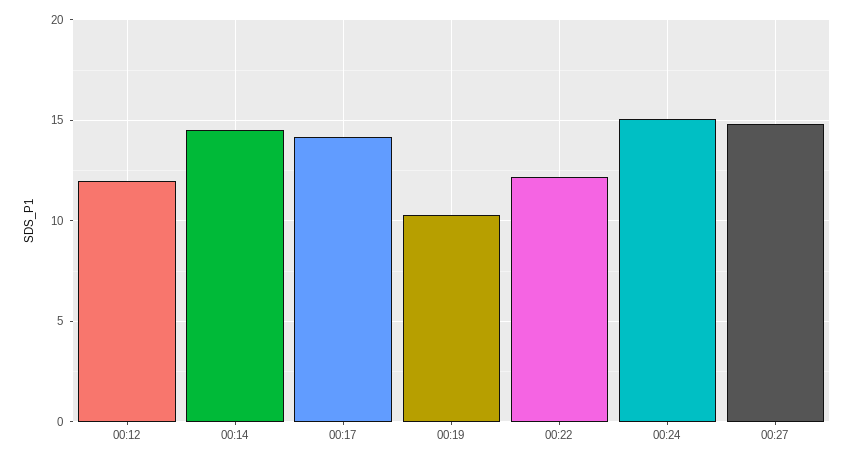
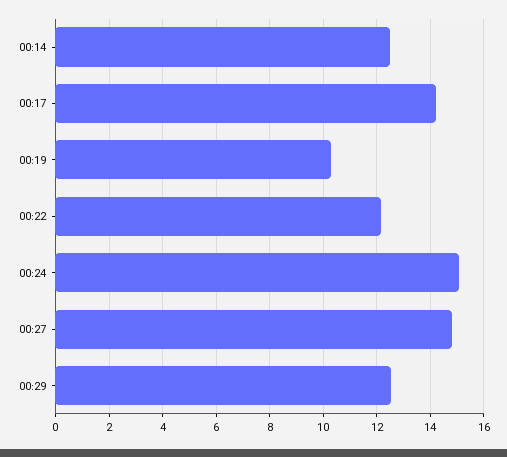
00:12: 12 -> none
00:14: 14.5 -> 12.5
00:29: none -> 12.5

